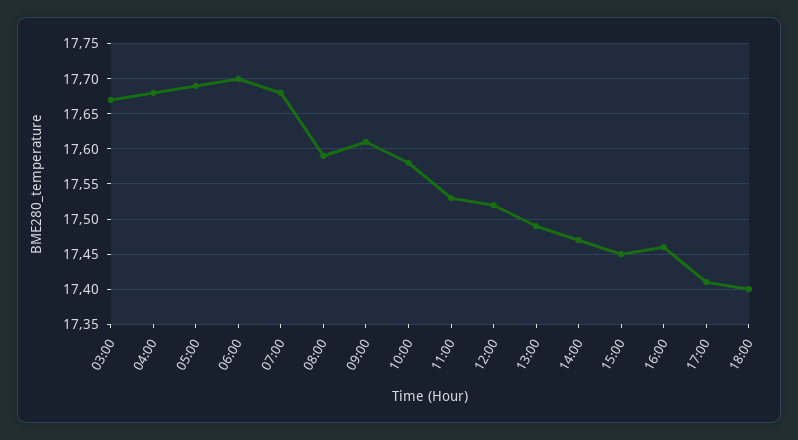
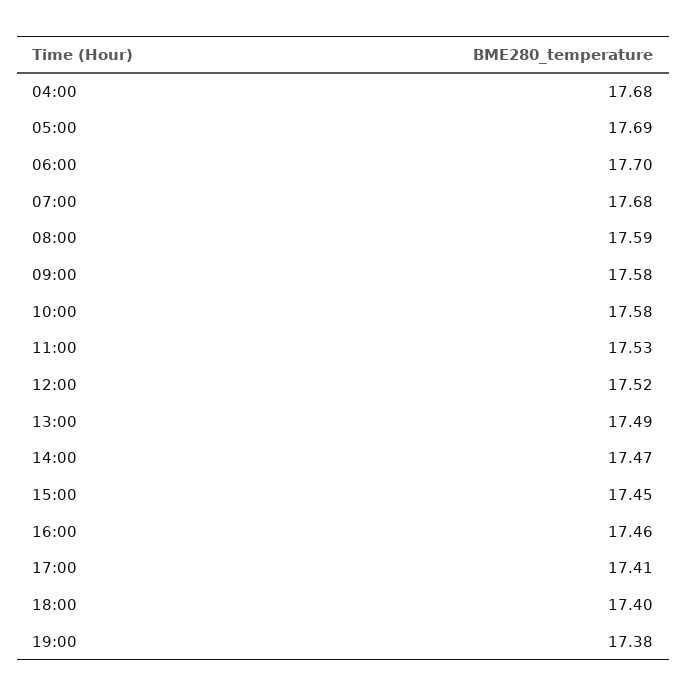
03:00: 17.67 -> none
09:00: 17.61 -> 17.58
19:00: none -> 17.38

